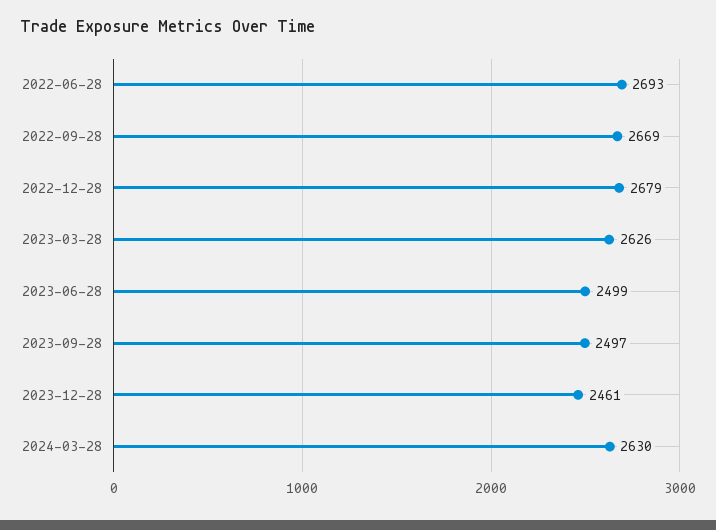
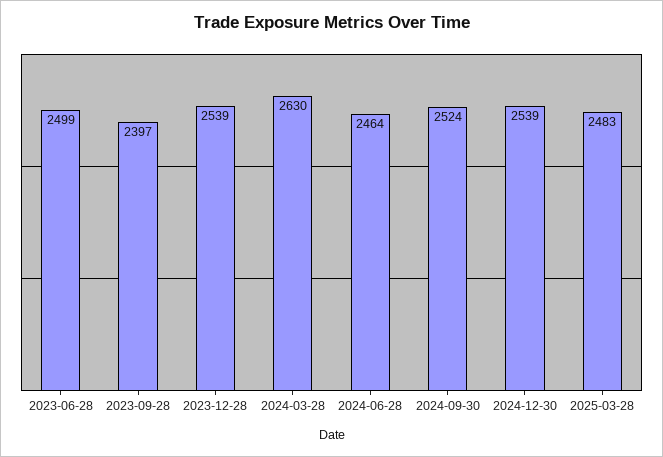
2022-06-28: 2693 -> none
2022-09-28: 2669 -> none
2022-12-28: 2679 -> none
2023-03-28: 2626 -> none
2023-09-28: 2497 -> 2397
2023-12-28: 2461 -> 2539
2024-06-28: none -> 2464
2024-09-30: none -> 2524
2024-12-30: none -> 2539
2025-03-28: none -> 2483

